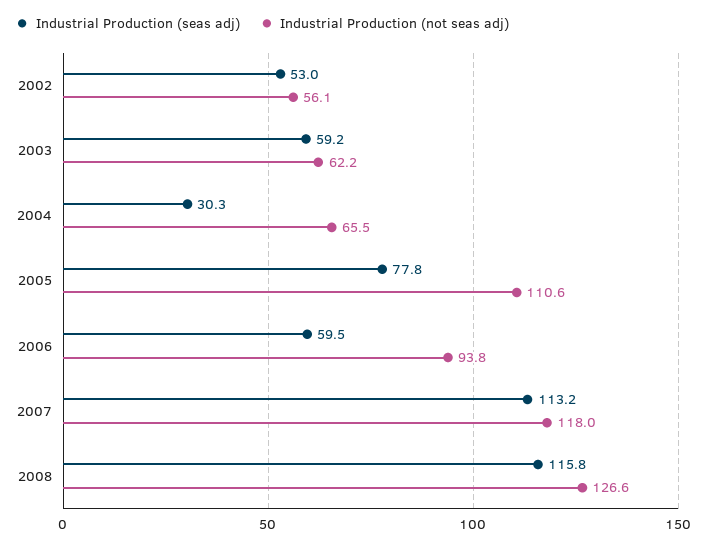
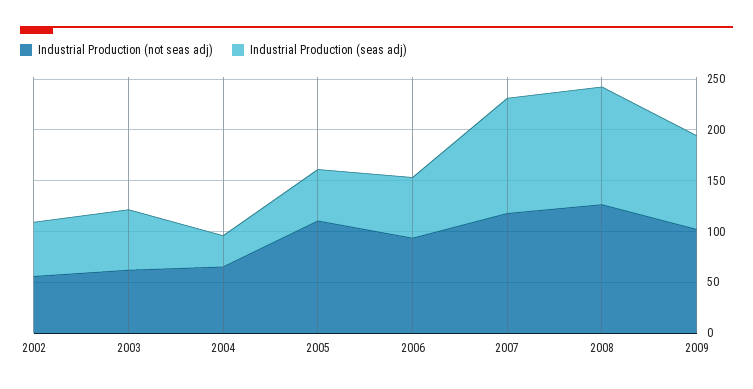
Industrial Production (seas adj), 2005: 77.8 -> 50
Industrial Production (not seas adj), 2009: none -> 100
Industrial Production (seas adj), 2009: none -> 90

